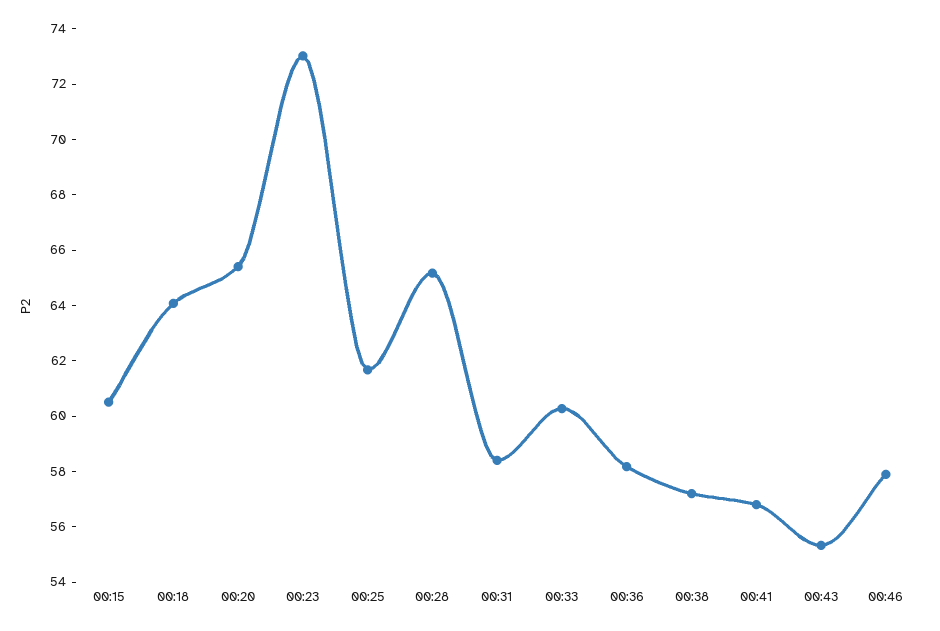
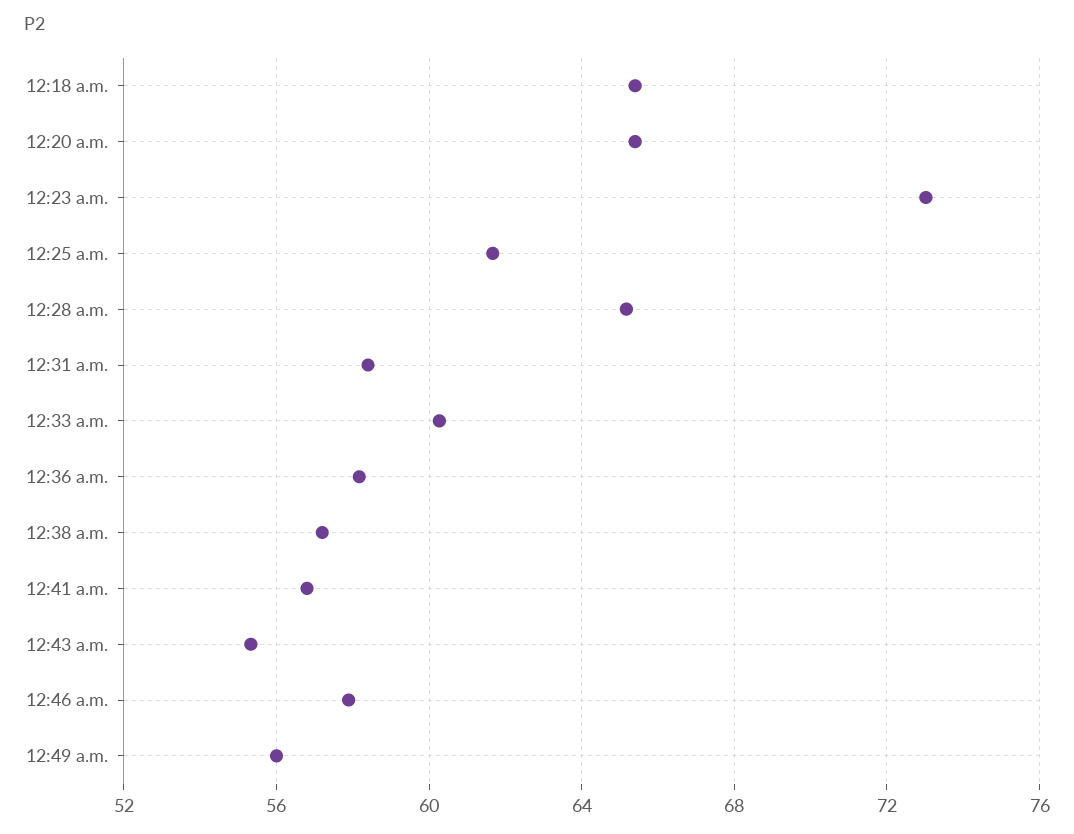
00:15: 60.5 -> none
00:18: 64 -> 65.5
12:49 a.m.: none -> 56

